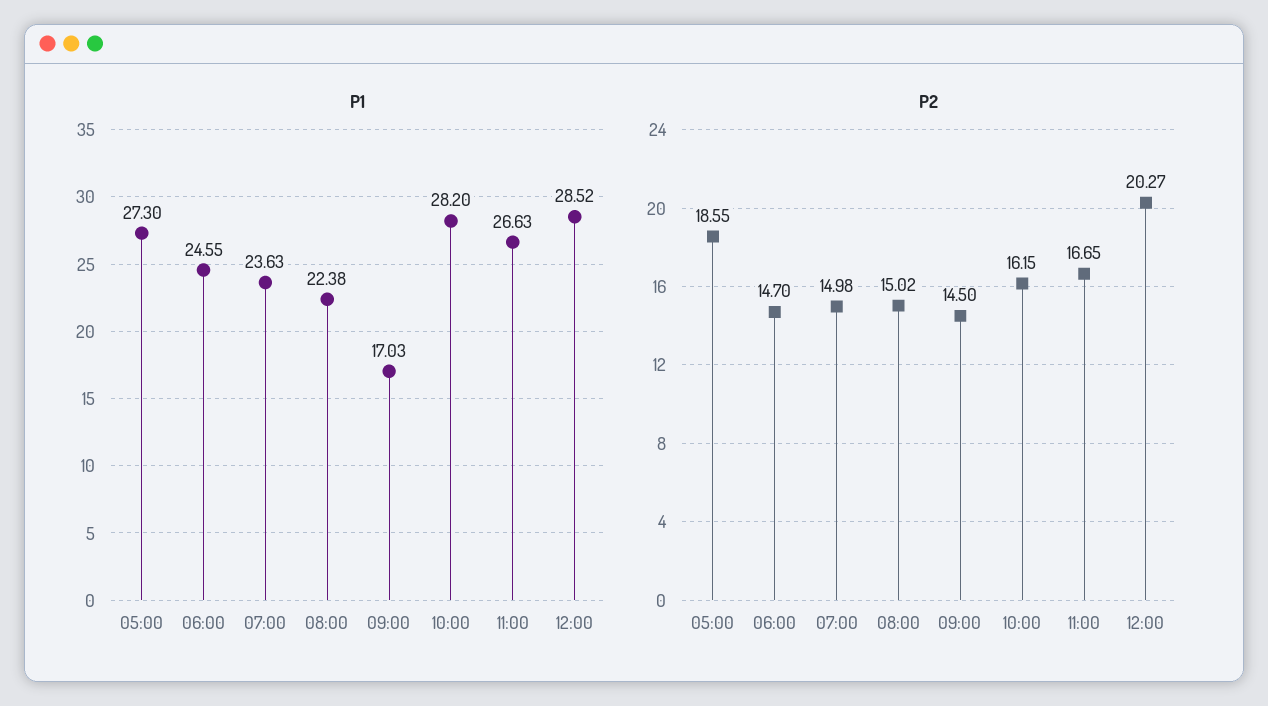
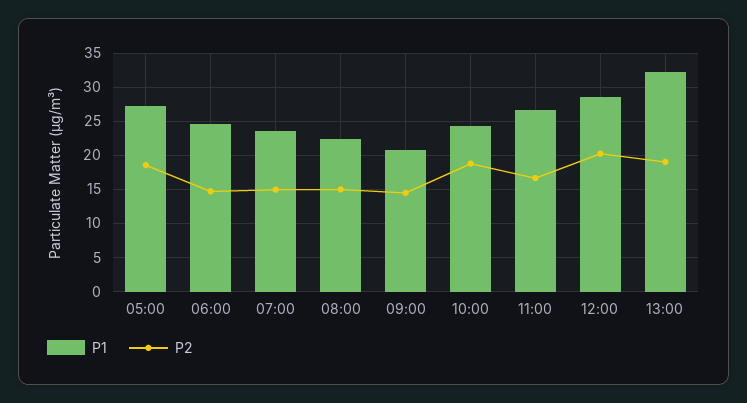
P1, 09:00: 17.03 -> 21
P1, 10:00: 28.2 -> 24
P2, 10:00: 16.15 -> 19
P1, 13:00: none -> 32
P2, 13:00: none -> 19

